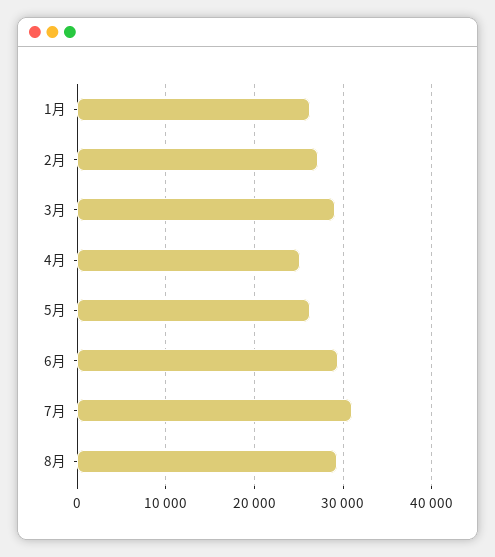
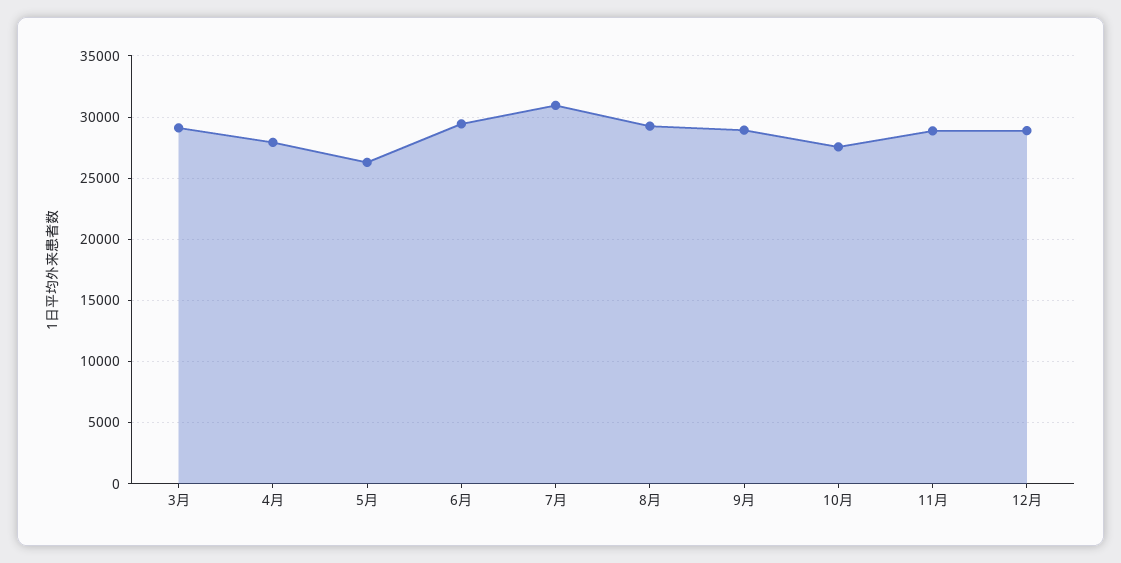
1月: 26000 -> none
2月: 27000 -> none
4月: 25000 -> 28000
9月: none -> 29000
10月: none -> 27500
11月: none -> 29000
12月: none -> 29000

